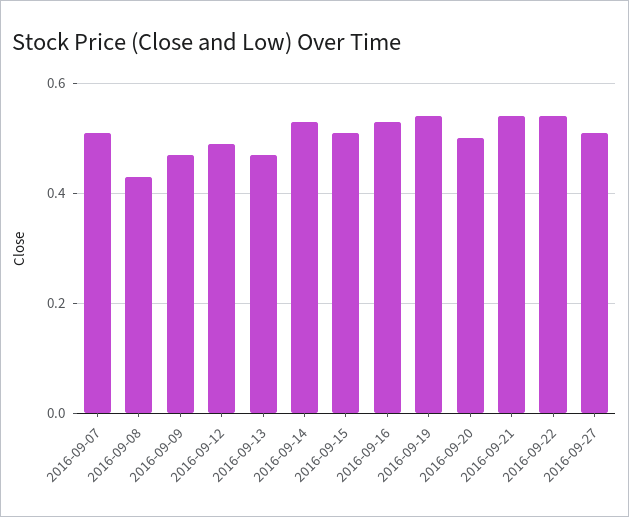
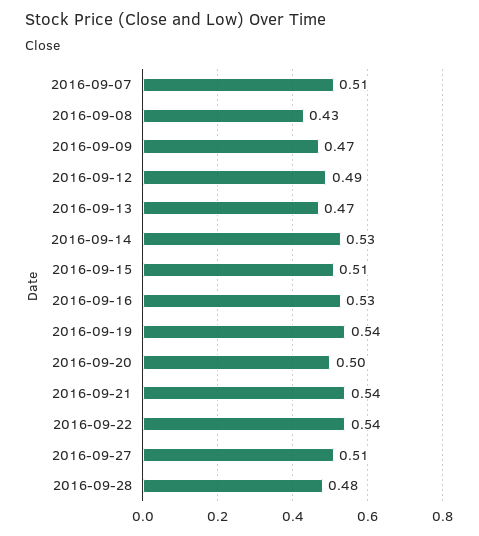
2016-09-28: none -> 0.48

